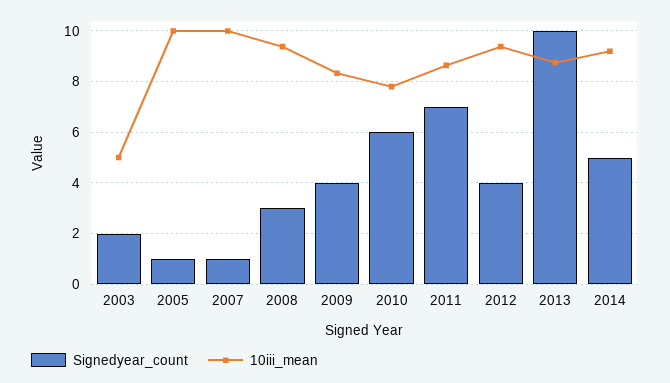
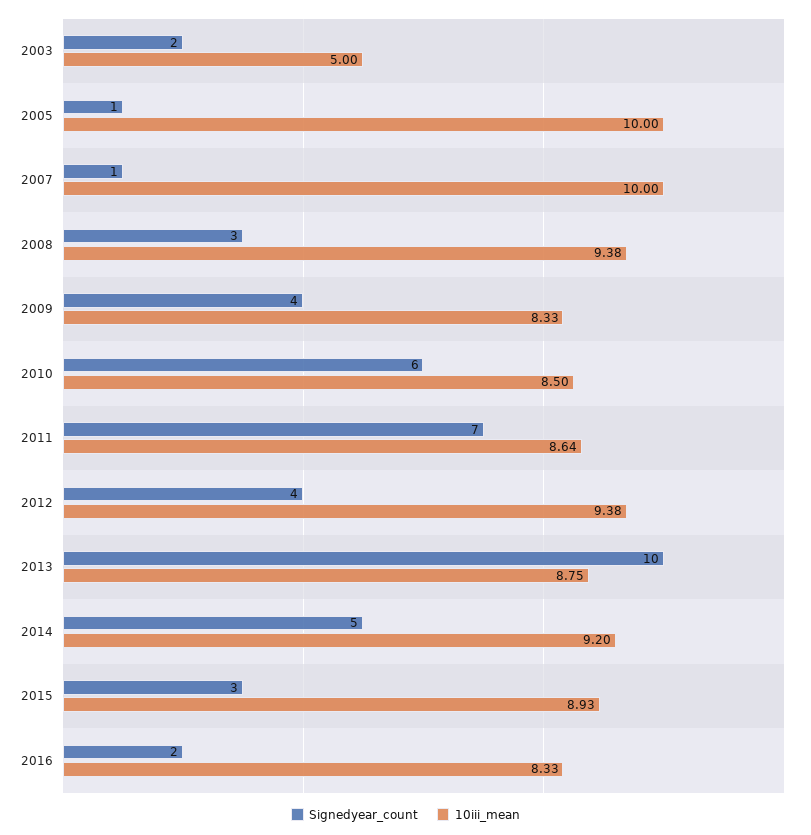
10iii_mean, 2010: 7.75 -> 8.5
Signedyear_count, 2015: none -> 3
10iii_mean, 2015: none -> 8.93
Signedyear_count, 2016: none -> 2
10iii_mean, 2016: none -> 8.33

